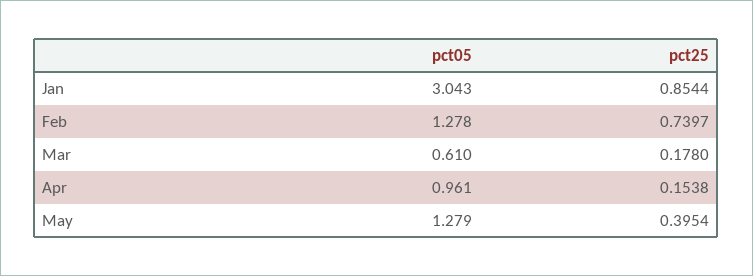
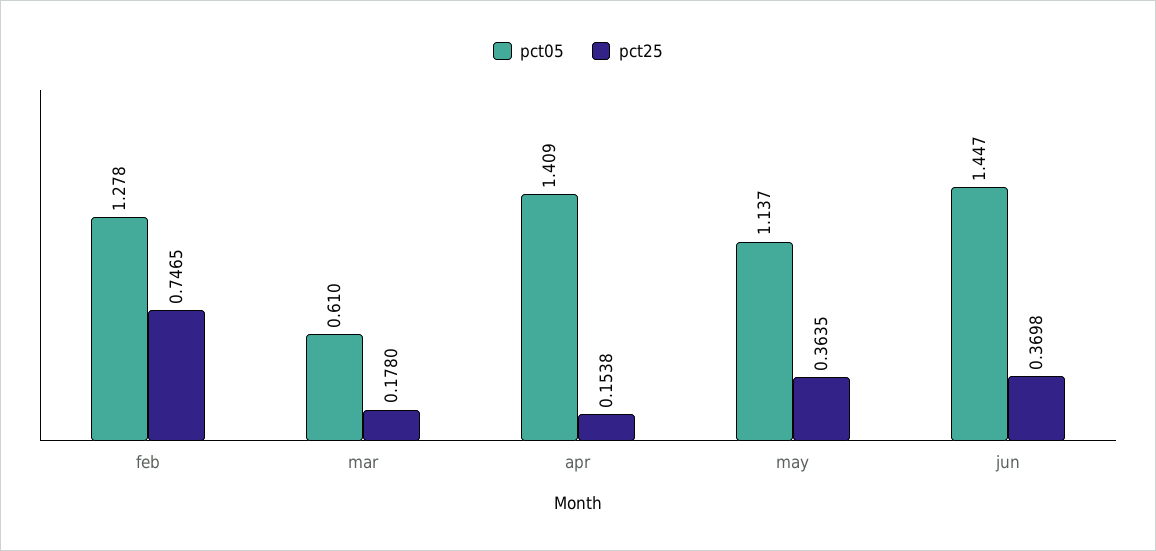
pct05, Jan: 3.043 -> none
pct25, Jan: 0.8544 -> none
pct25, Feb: 0.7397 -> 0.7465
pct05, Apr: 0.961 -> 1.409
pct05, May: 1.279 -> 1.137
pct25, May: 0.3954 -> 0.3635
pct05, jun: none -> 1.447
pct25, jun: none -> 0.3698

